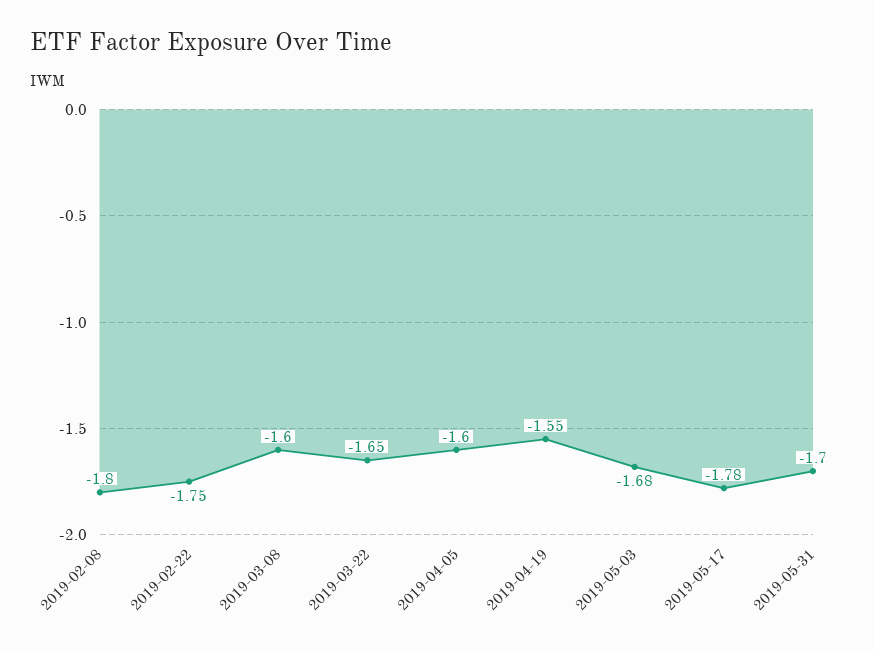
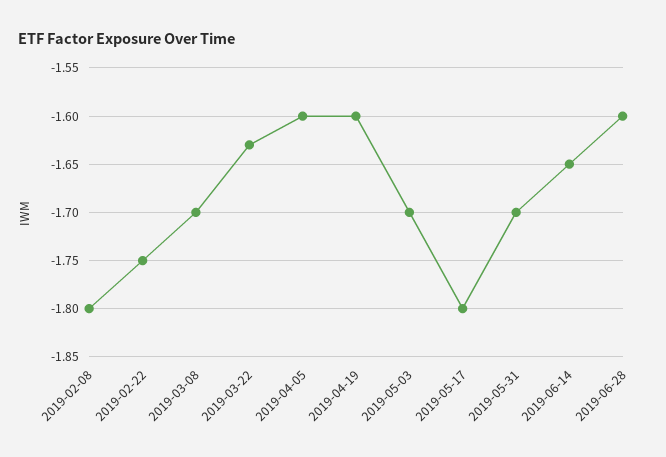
2019-03-08: -1.6 -> -1.7
2019-03-22: -1.65 -> -1.63
2019-04-19: -1.55 -> -1.6
2019-05-03: -1.68 -> -1.7
2019-05-17: -1.78 -> -1.8
2019-06-14: none -> -1.65
2019-06-28: none -> -1.6

